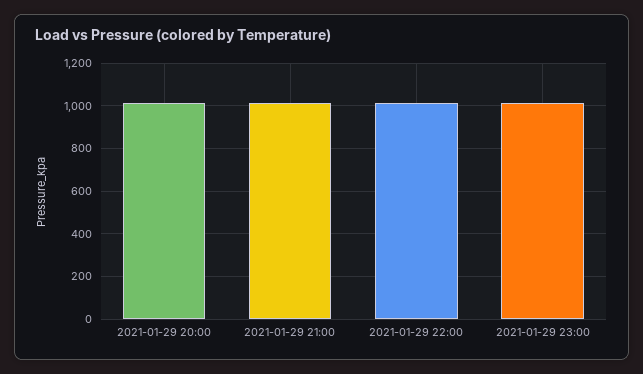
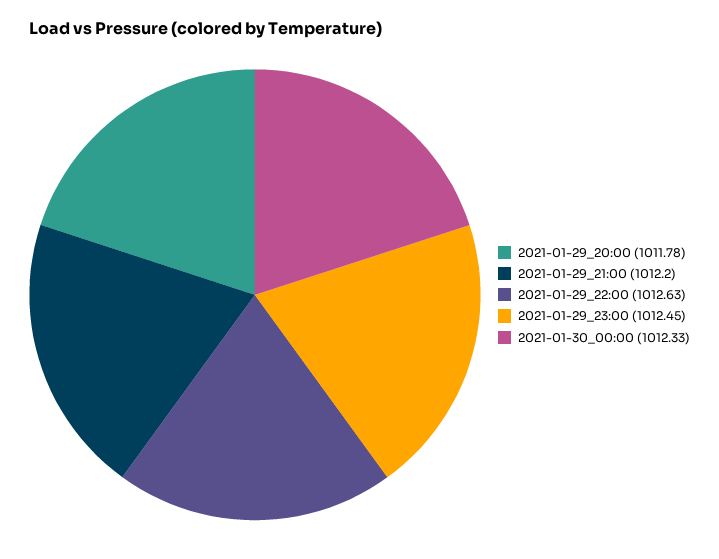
2021-01-30_00:00: none -> 1012.33

